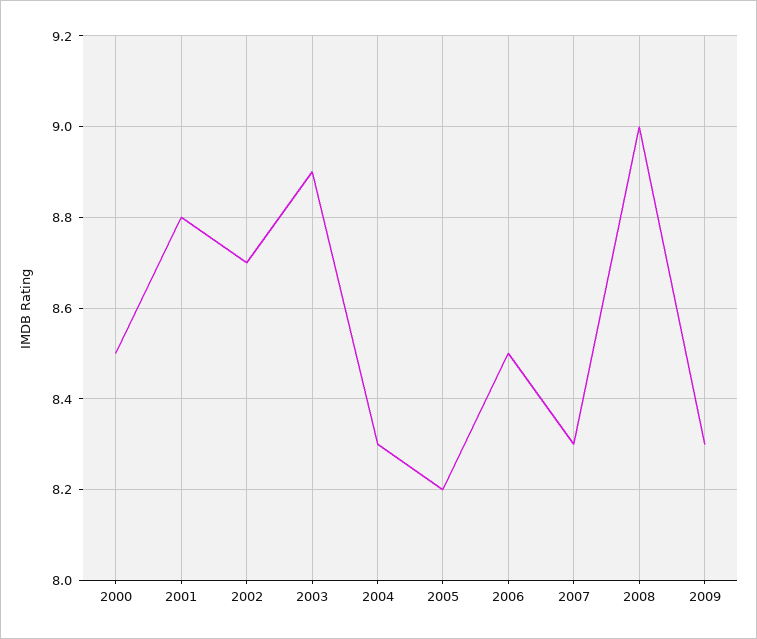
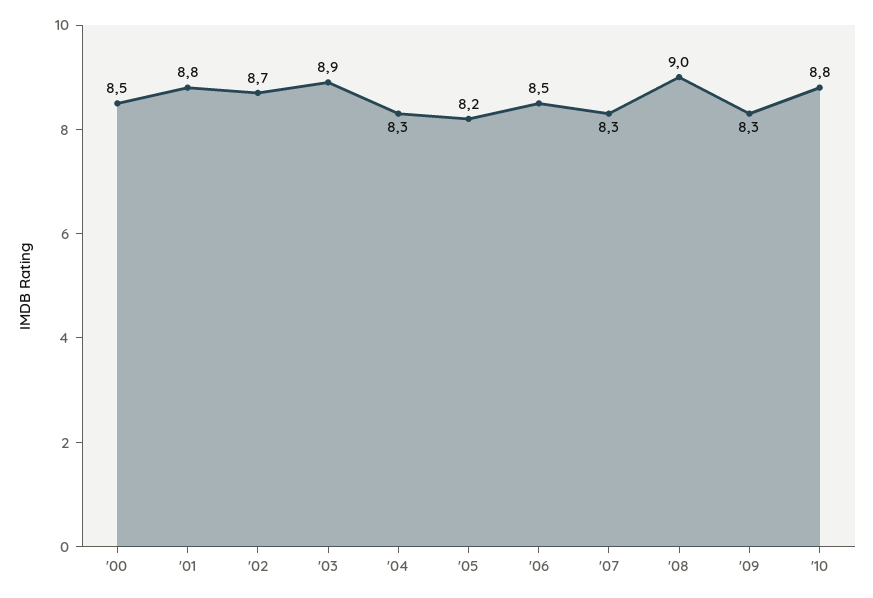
'10: none -> 8.8

